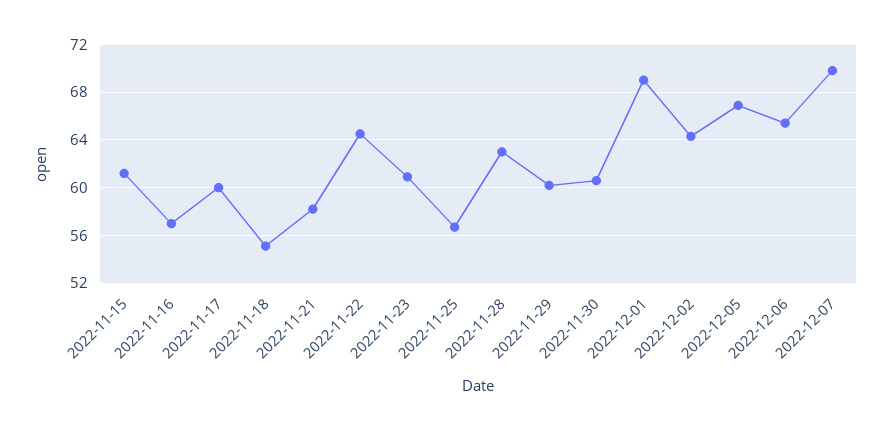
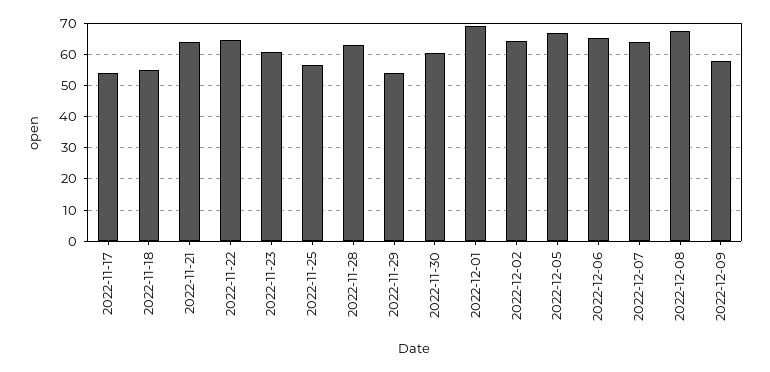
2022-11-15: 61 -> none
2022-11-16: 57 -> none
2022-11-17: 60 -> 54
2022-11-21: 58 -> 64
2022-11-29: 60 -> 54
2022-12-07: 70 -> 64
2022-12-08: none -> 68
2022-12-09: none -> 58

